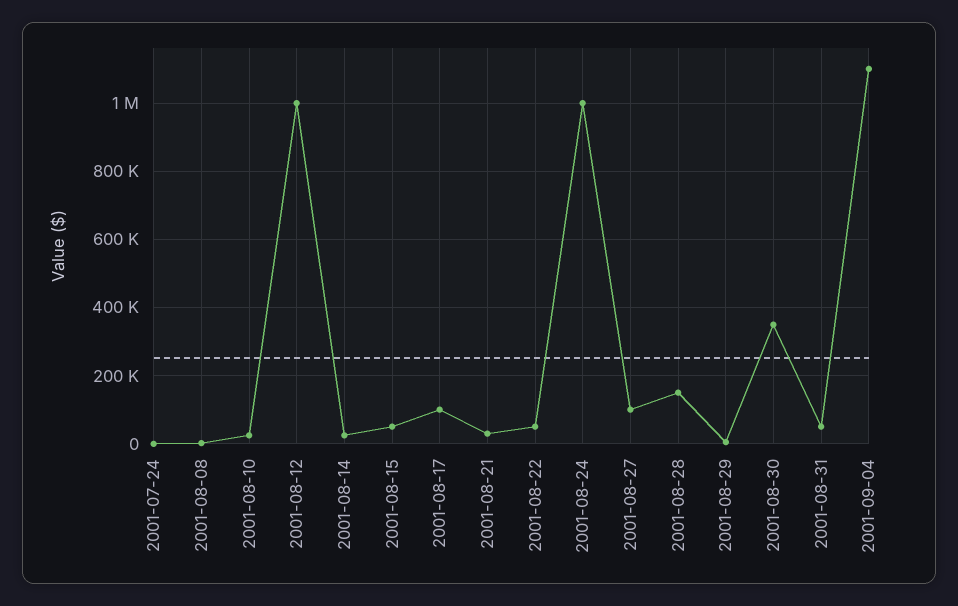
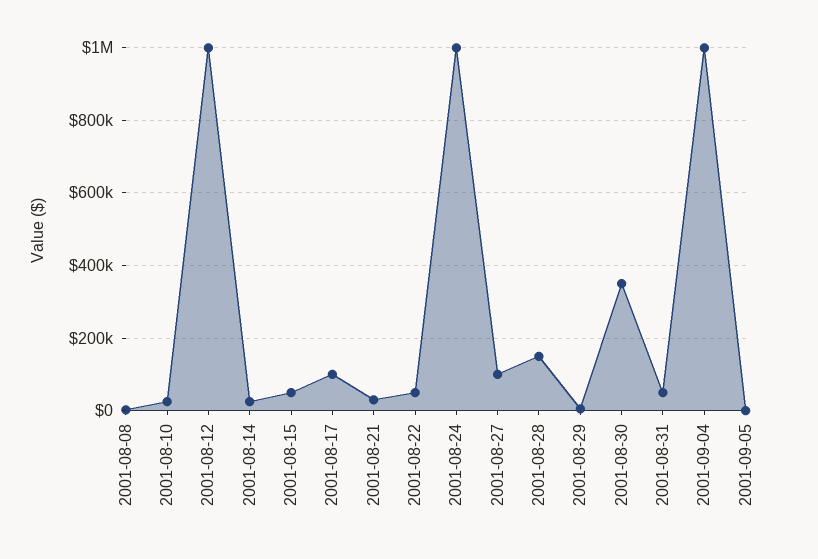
2001-07-24: 0 -> none
2001-09-04: 1100000 -> 1000000
2001-09-05: none -> 0

